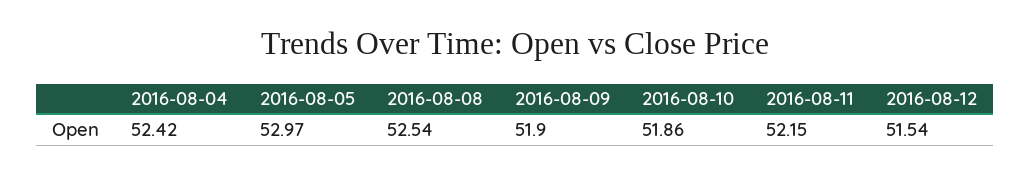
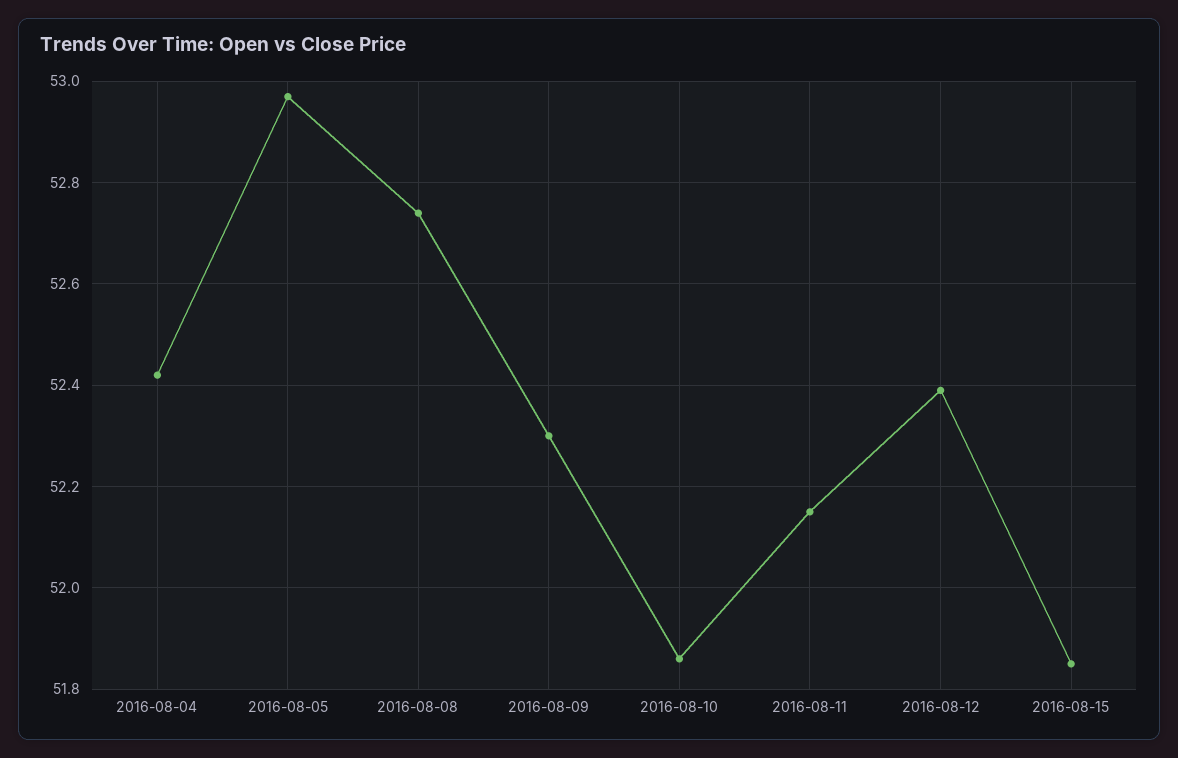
2016-08-08: 52.54 -> 52.75
2016-08-09: 51.9 -> 52.3
2016-08-12: 51.54 -> 52.4
2016-08-15: none -> 51.85

